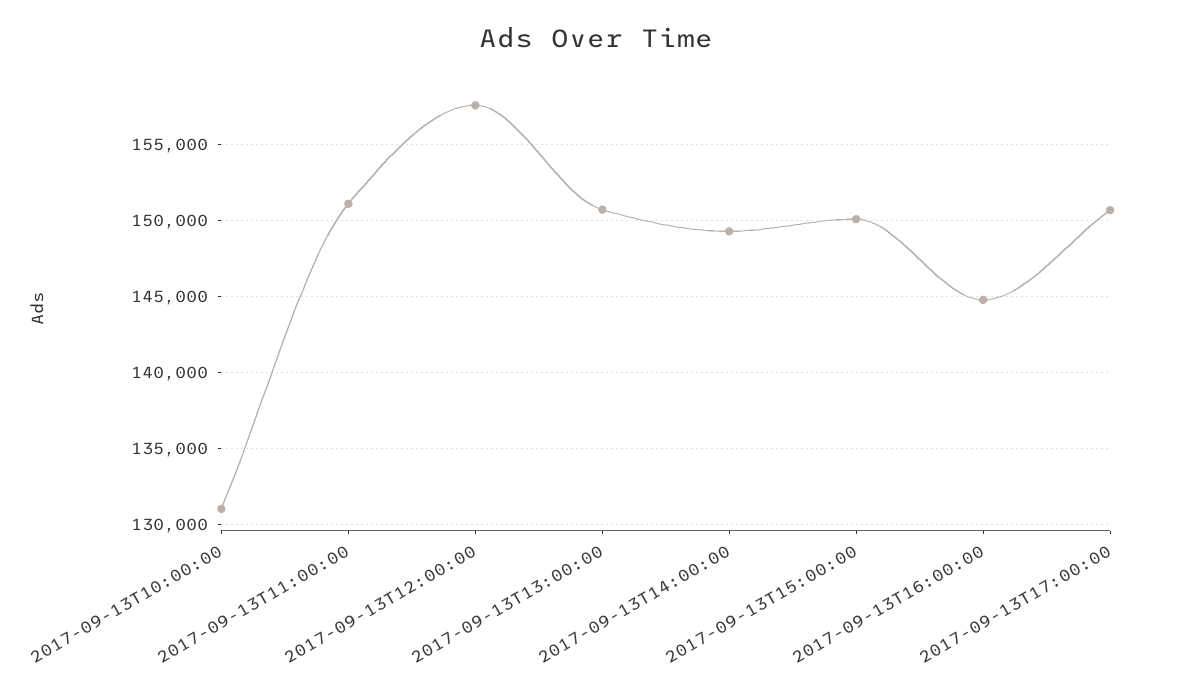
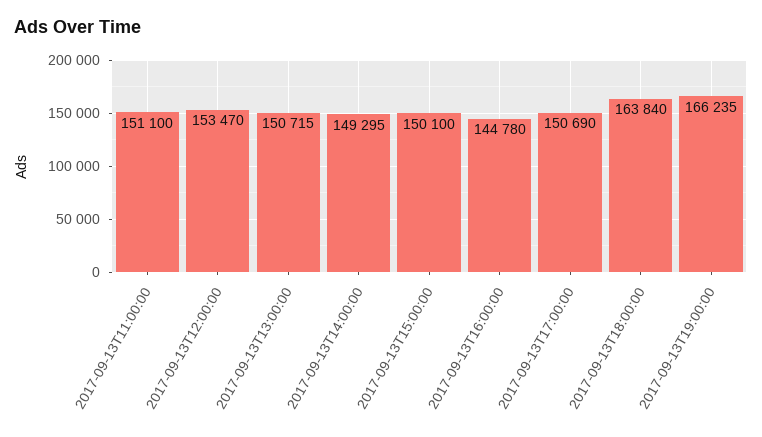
2017-09-13T10:00:00: 131000 -> none
2017-09-13T12:00:00: 157500 -> 153470
2017-09-13T18:00:00: none -> 163840
2017-09-13T19:00:00: none -> 166235

